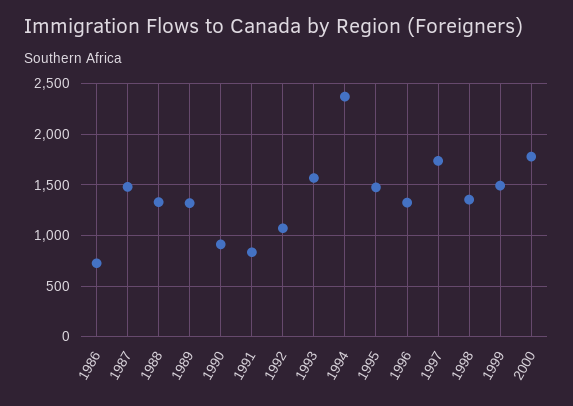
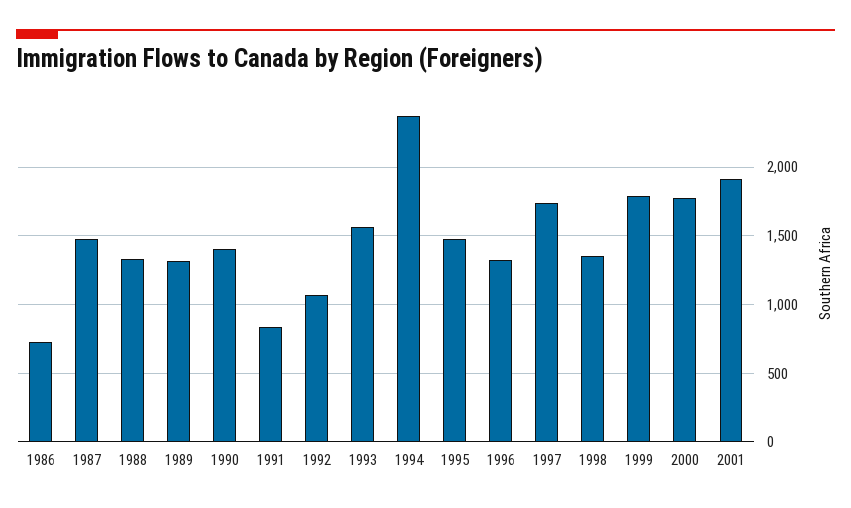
1990: 900 -> 1400
1999: 1500 -> 1800
2001: none -> 1900

